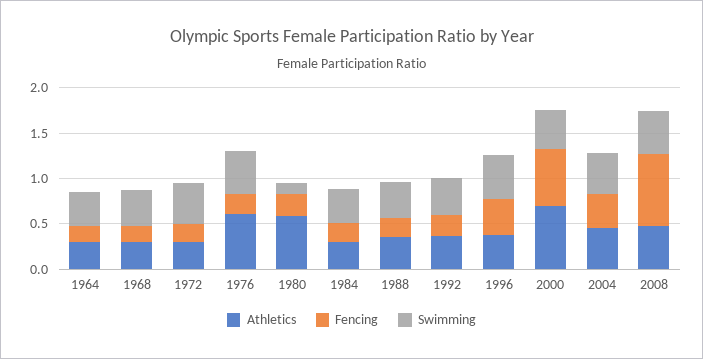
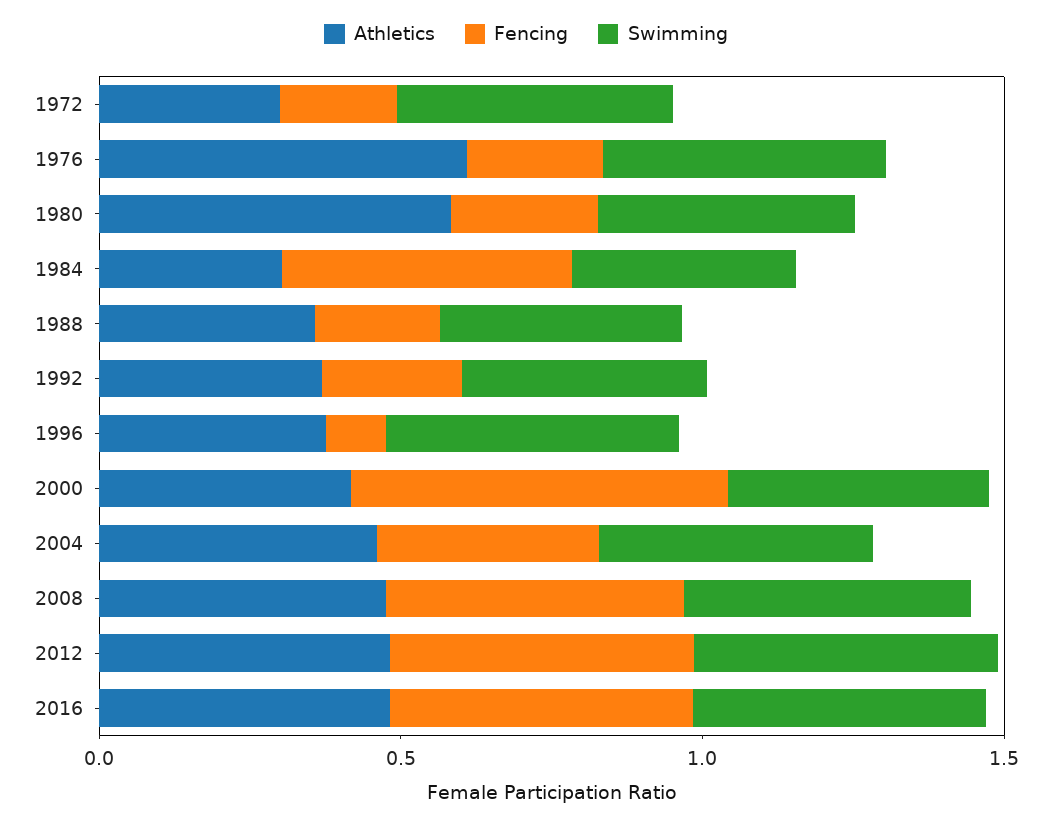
Athletics, 1964: 0.3 -> none
Fencing, 1964: 0.2 -> none
Swimming, 1964: 0.4 -> none
Athletics, 1968: 0.3 -> none
Fencing, 1968: 0.2 -> none
Swimming, 1968: 0.4 -> none
Swimming, 1980: 0.1 -> 0.4
Fencing, 1984: 0.2 -> 0.5
Fencing, 1996: 0.4 -> 0.1
Athletics, 2000: 0.7 -> 0.4
Fencing, 2008: 0.8 -> 0.5
Athletics, 2012: none -> 0.5
Fencing, 2012: none -> 0.5
Swimming, 2012: none -> 0.5
Athletics, 2016: none -> 0.5
Fencing, 2016: none -> 0.5
Swimming, 2016: none -> 0.5

